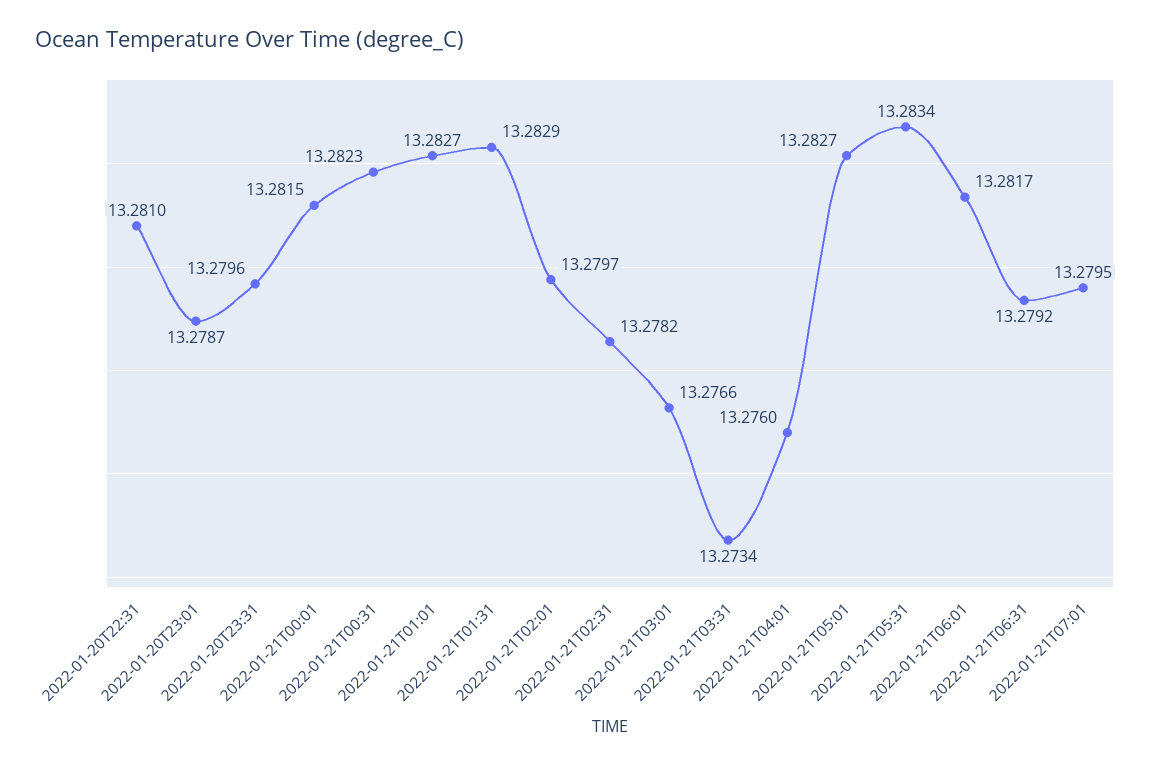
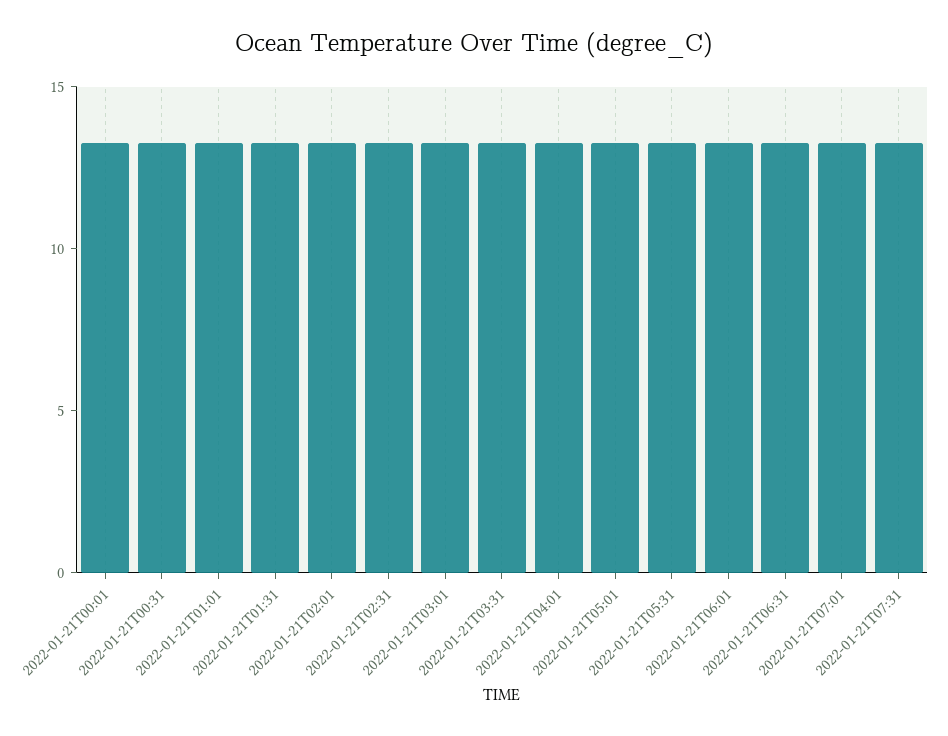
2022-01-20T22:31: 13.281 -> none
2022-01-20T23:01: 13.2787 -> none
2022-01-20T23:31: 13.2796 -> none
2022-01-21T07:31: none -> 13

